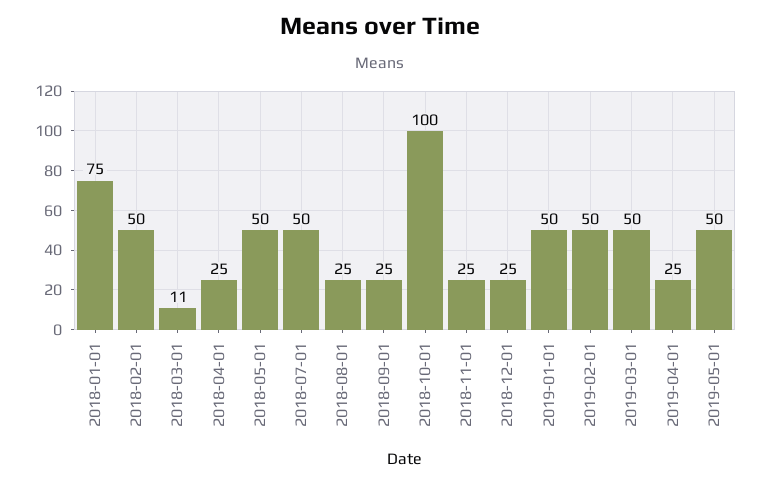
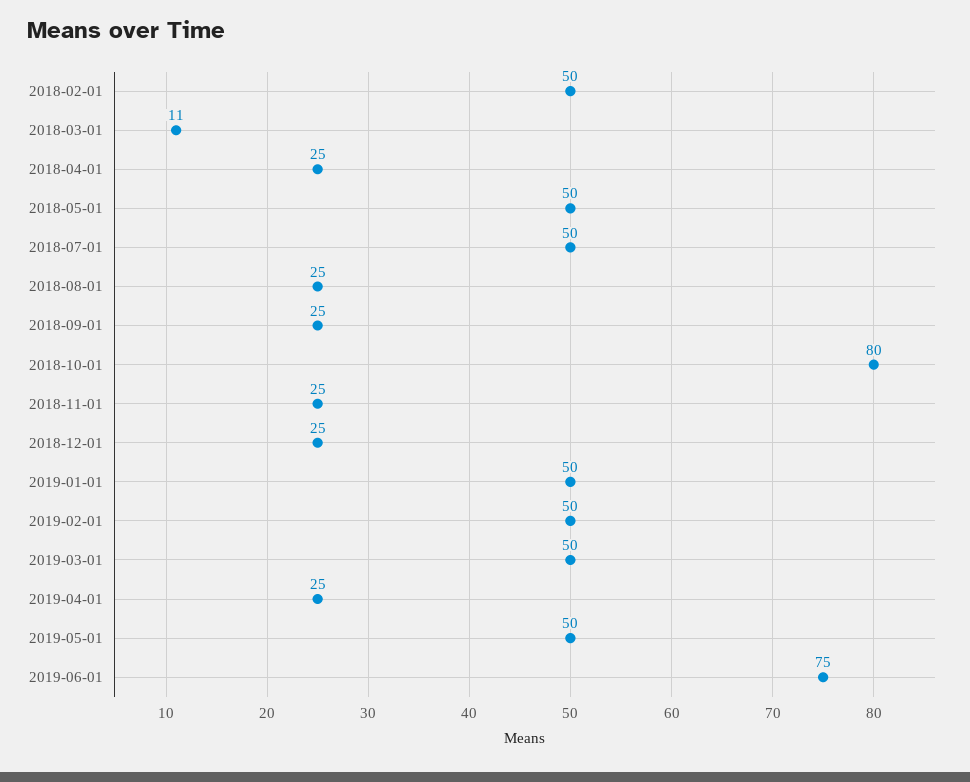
2018-01-01: 75 -> none
2018-10-01: 100 -> 80
2019-06-01: none -> 75

